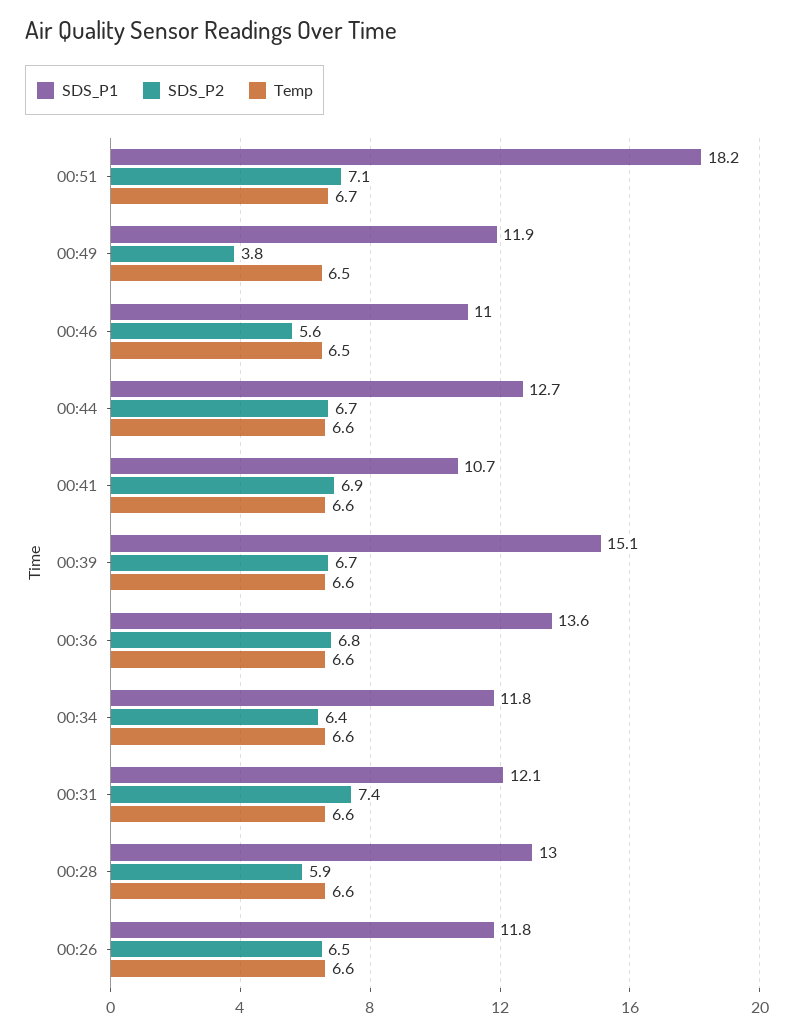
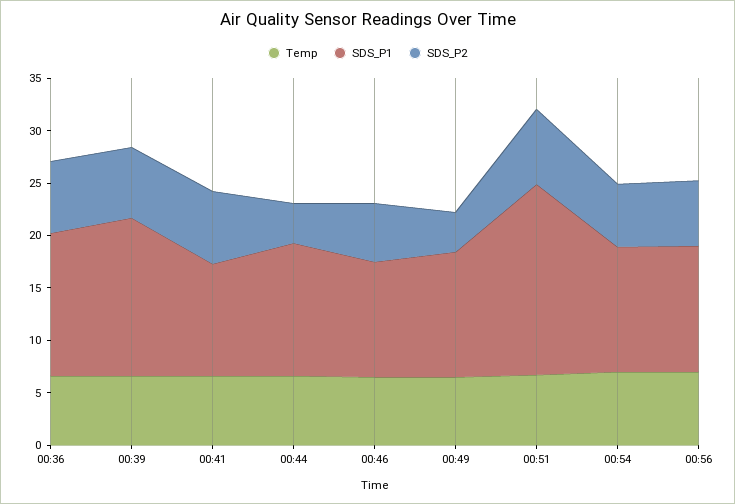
SDS_P2, 00:44: 6.7 -> 4
SDS_P1, 00:34: 11.8 -> none
SDS_P2, 00:34: 6.4 -> none
Temp, 00:34: 6.6 -> none
SDS_P1, 00:31: 12.1 -> none
SDS_P2, 00:31: 7.4 -> none
Temp, 00:31: 6.6 -> none
SDS_P1, 00:28: 13 -> none
SDS_P2, 00:28: 5.9 -> none
Temp, 00:28: 6.6 -> none
SDS_P1, 00:26: 11.8 -> none
SDS_P2, 00:26: 6.5 -> none
Temp, 00:26: 6.6 -> none
Temp, 00:54: none -> 7
SDS_P1, 00:54: none -> 12
SDS_P2, 00:54: none -> 6
Temp, 00:56: none -> 7
SDS_P1, 00:56: none -> 12
SDS_P2, 00:56: none -> 6

